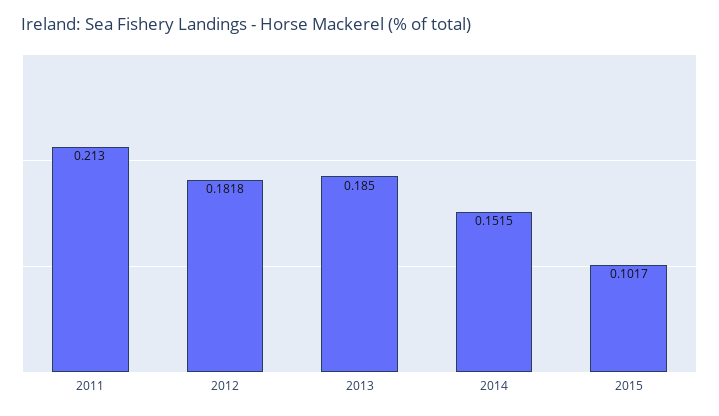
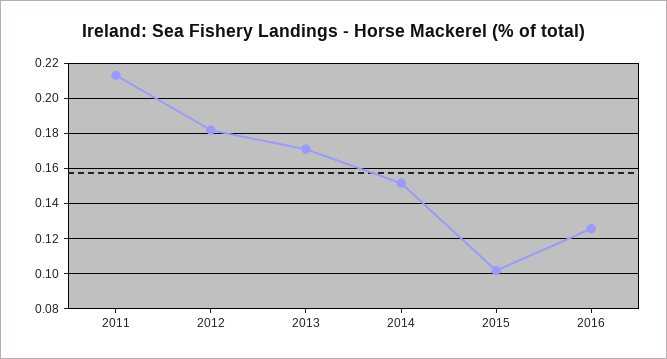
2013: 0.185 -> 0.17
2016: none -> 0.125

